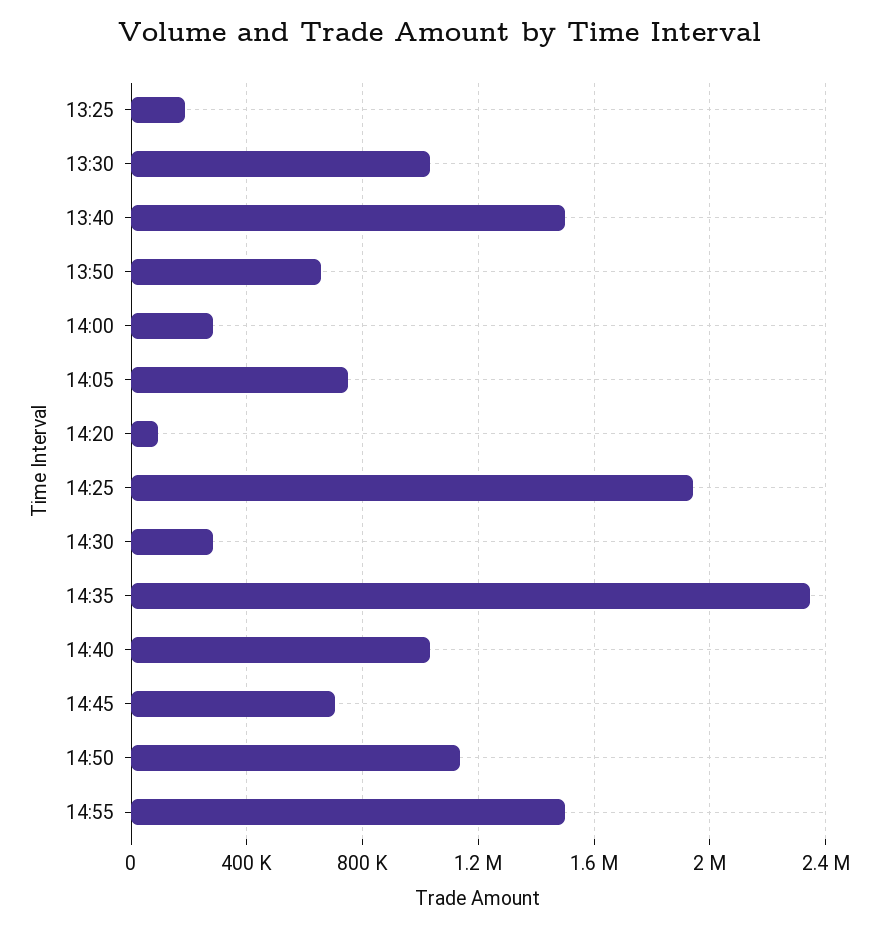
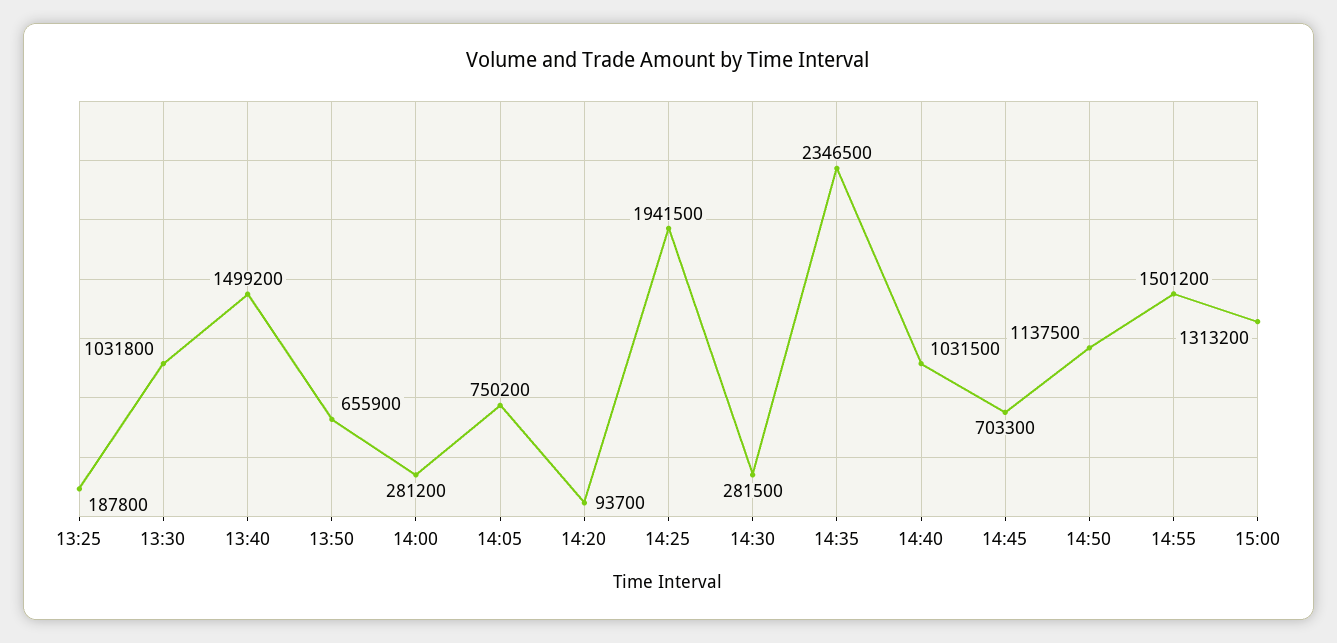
15:00: none -> 1313200

